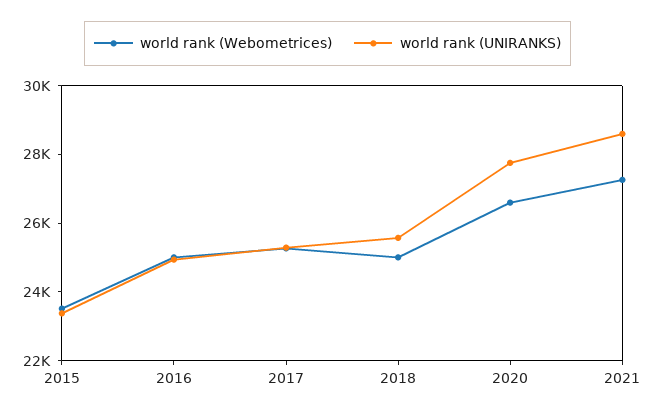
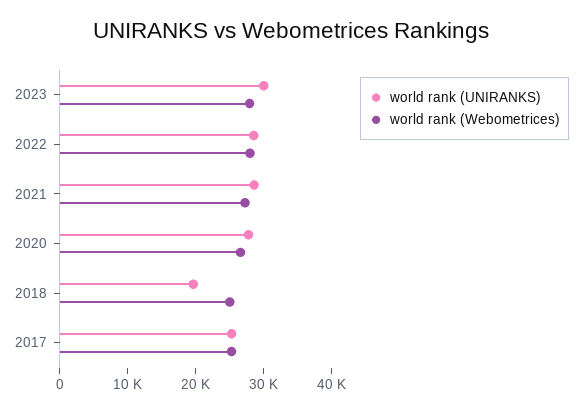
world rank (Webometrices), 2015: 23500 -> none
world rank (UNIRANKS), 2015: 23500 -> none
world rank (Webometrices), 2016: 25000 -> none
world rank (UNIRANKS), 2016: 25000 -> none
world rank (UNIRANKS), 2018: 25500 -> 20000
world rank (UNIRANKS), 2023: none -> 30000
world rank (Webometrices), 2023: none -> 28000
world rank (UNIRANKS), 2022: none -> 28000
world rank (Webometrices), 2022: none -> 28000

